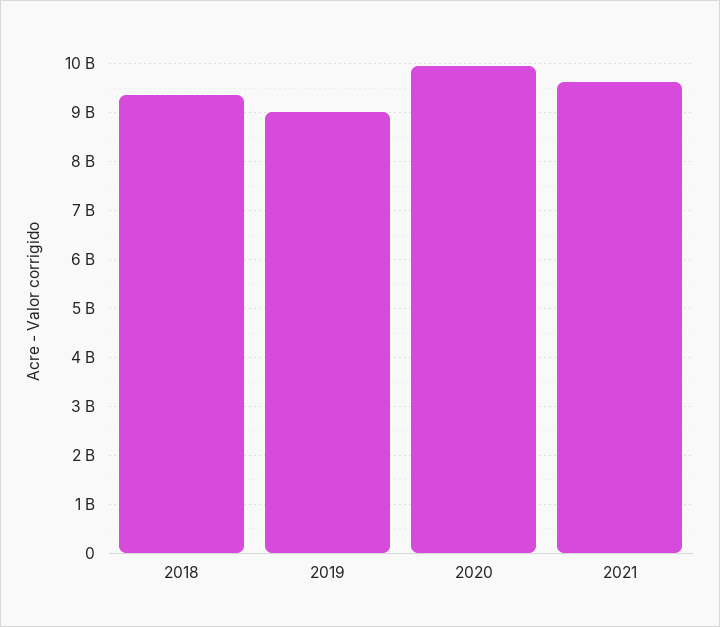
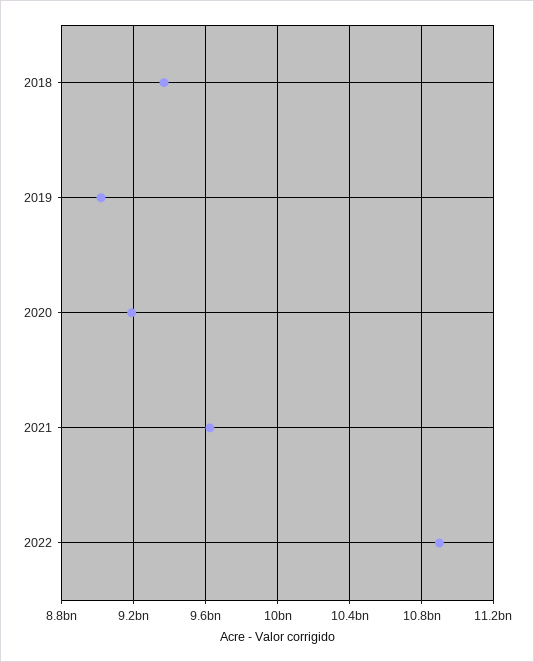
2020: 10000000000 -> 9200000000
2022: none -> 10900000000

